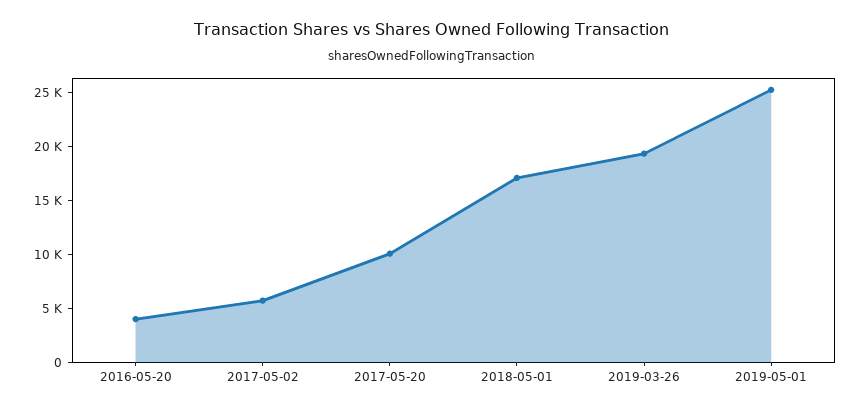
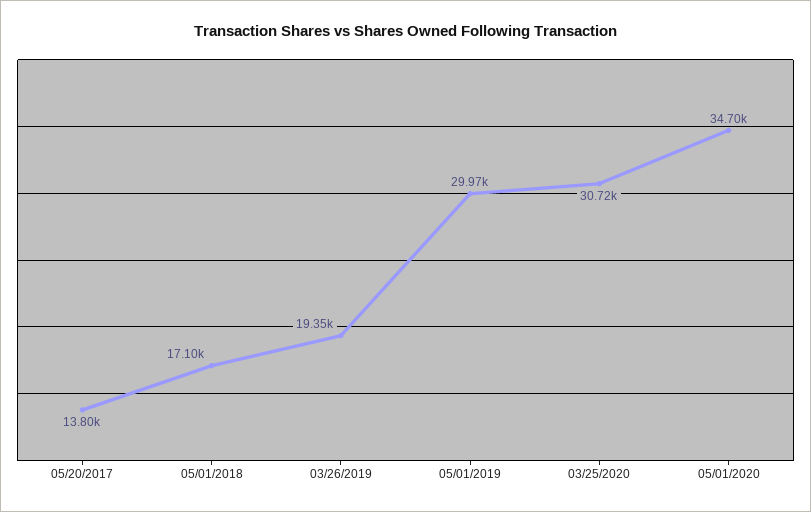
2016-05-20: 4000 -> none
2017-05-02: 6000 -> none
2017-05-20: 10000 -> 13800
2019-05-01: 25000 -> 29970
03/25/2020: none -> 30720
05/01/2020: none -> 34700

